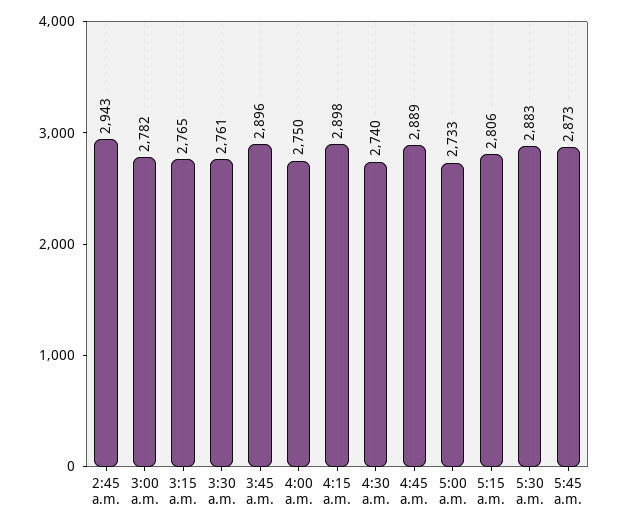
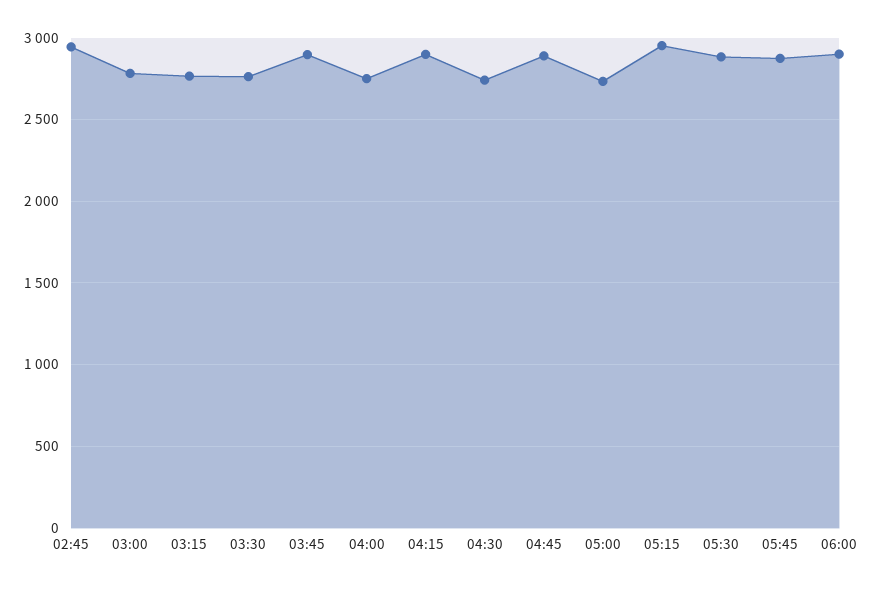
5:15 a.m.: 2806 -> 2950
06:00: none -> 2900

